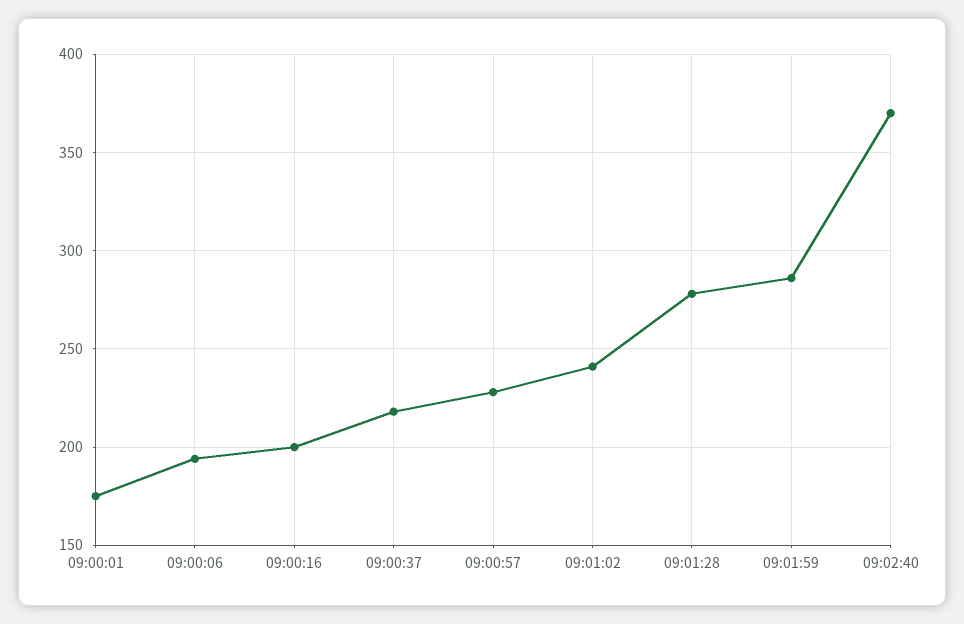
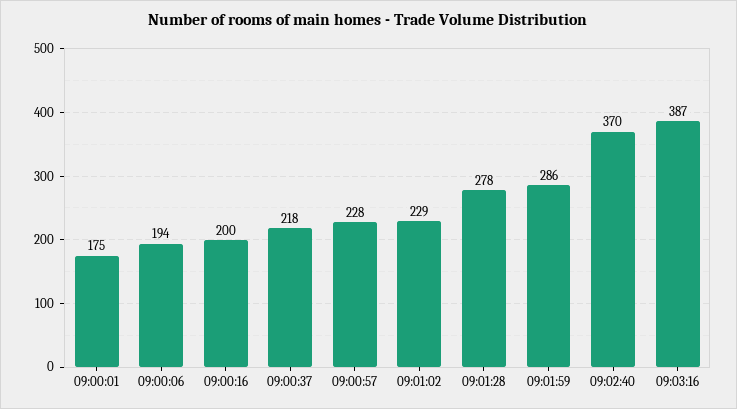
09:01:02: 240 -> 229
09:03:16: none -> 387

